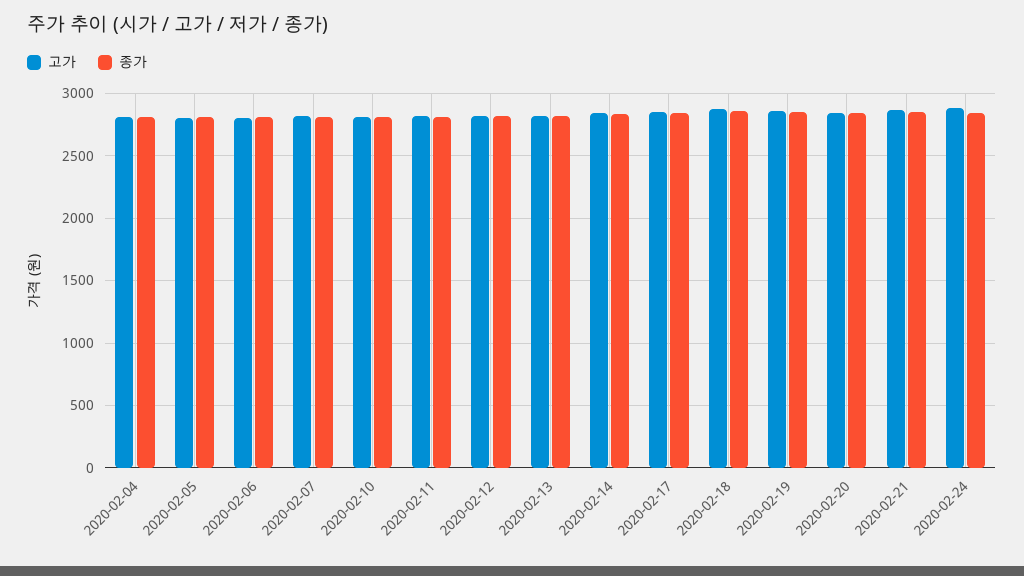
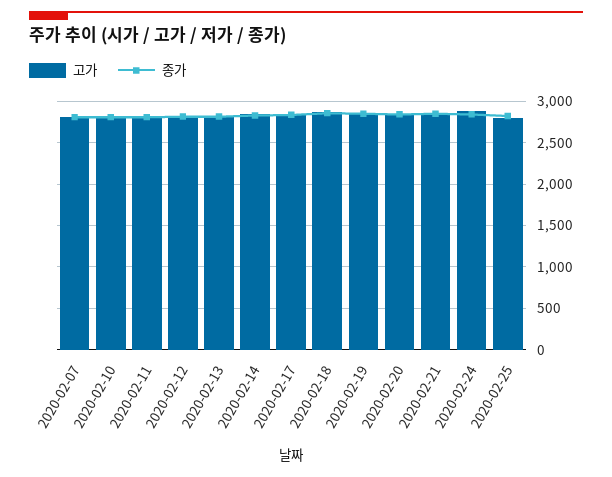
고가, 2020-02-04: 2800 -> none
종가, 2020-02-04: 2800 -> none
고가, 2020-02-05: 2800 -> none
종가, 2020-02-05: 2800 -> none
고가, 2020-02-06: 2800 -> none
종가, 2020-02-06: 2800 -> none
고가, 2020-02-25: none -> 2800
종가, 2020-02-25: none -> 2800

